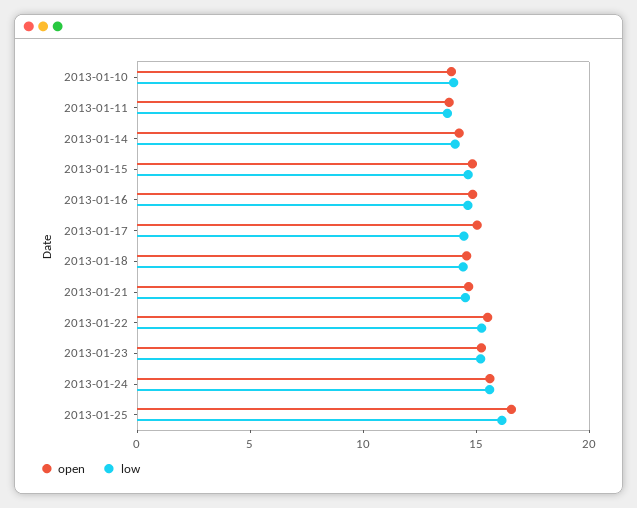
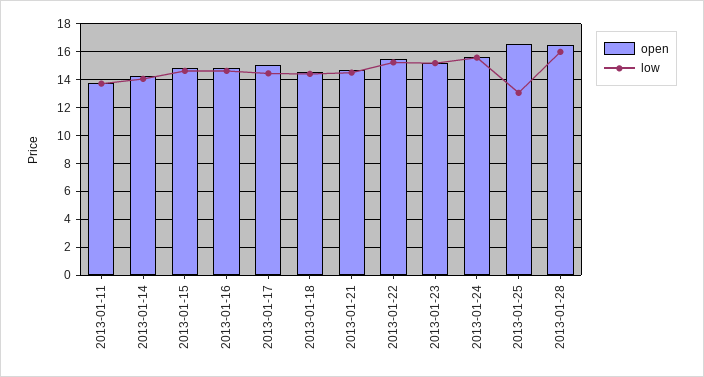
open, 2013-01-10: 14 -> none
low, 2013-01-10: 14 -> none
low, 2013-01-25: 16 -> 13
open, 2013-01-28: none -> 16.5
low, 2013-01-28: none -> 16

